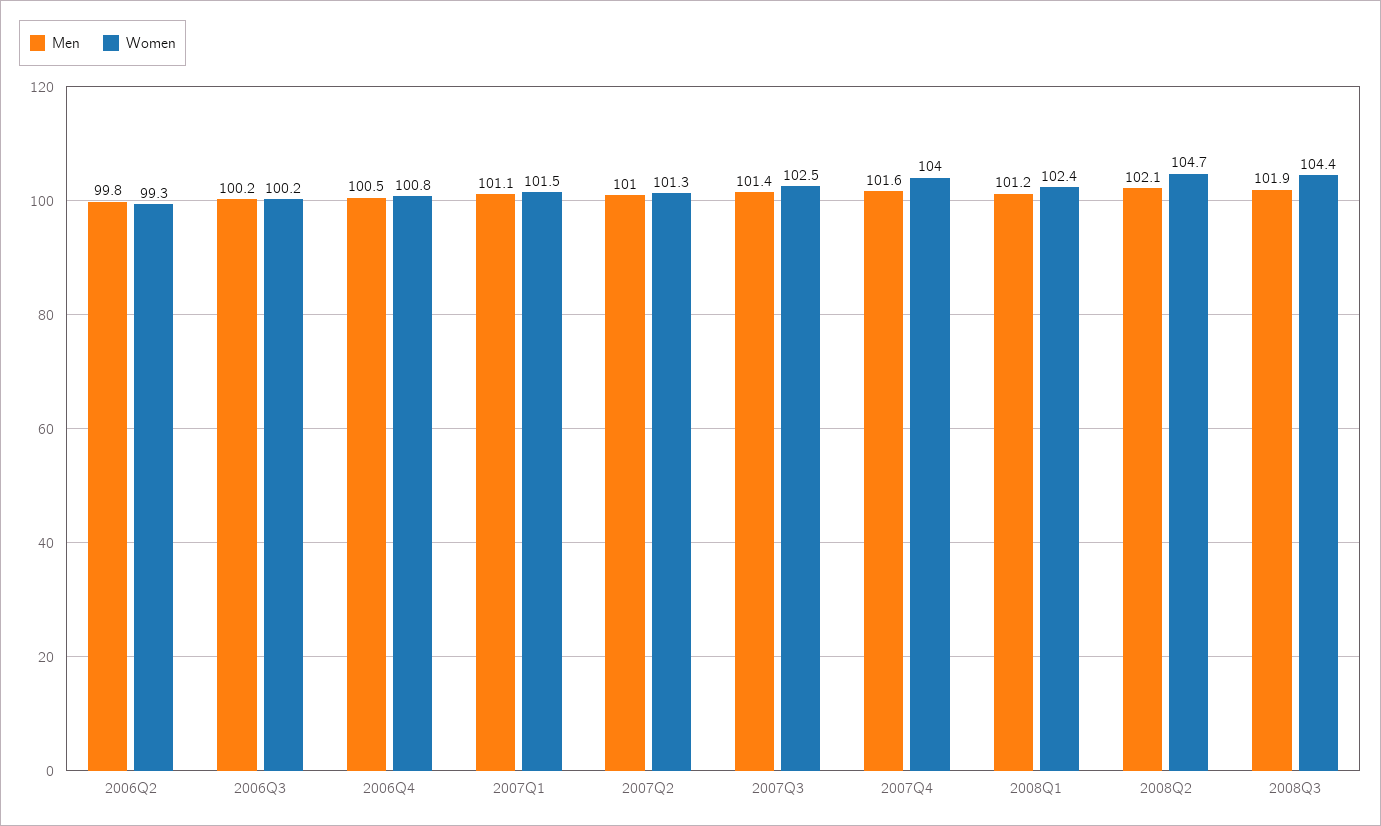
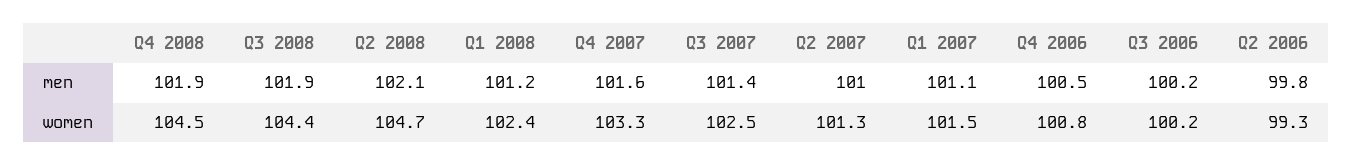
Women, 2007Q4: 104 -> 103.3
Men, Q4 2008: none -> 101.9
Women, Q4 2008: none -> 104.5

